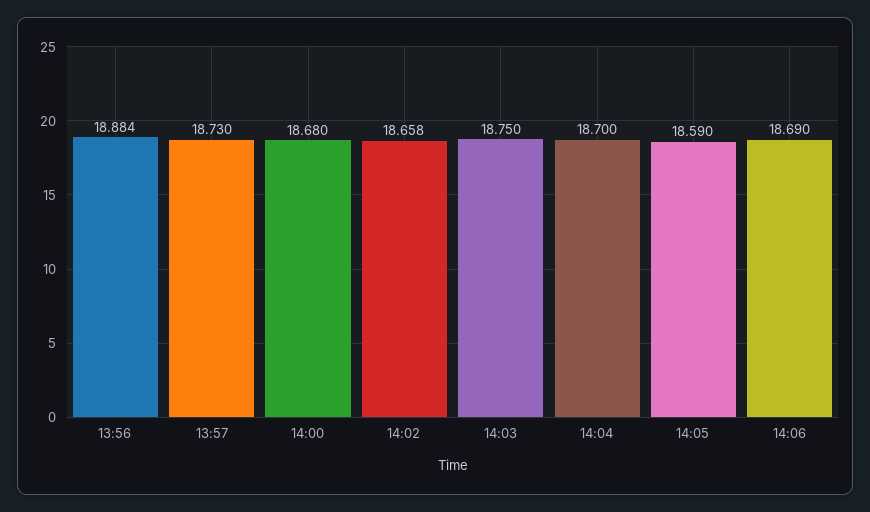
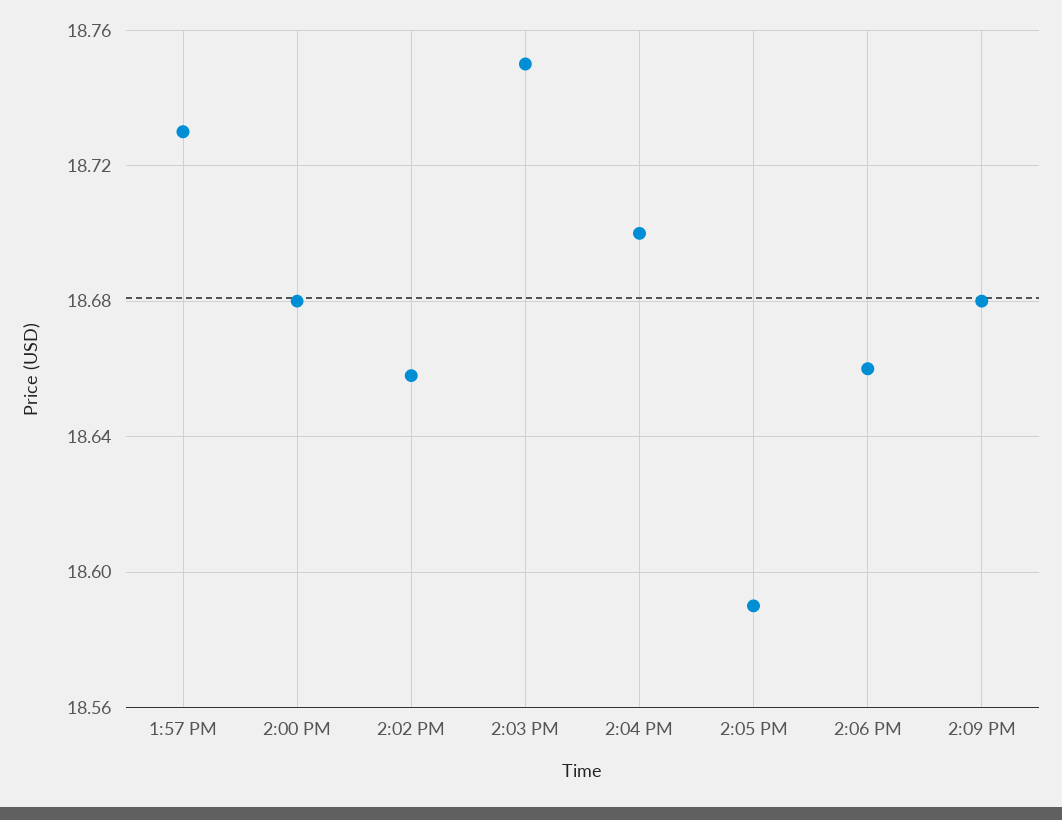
13:56: 18.884 -> none
14:06: 18.69 -> 18.66
2:09 PM: none -> 18.68

